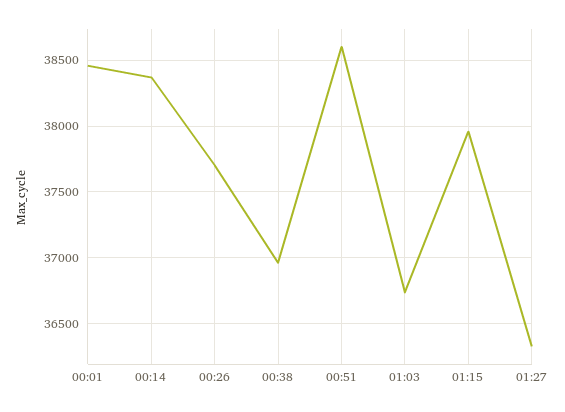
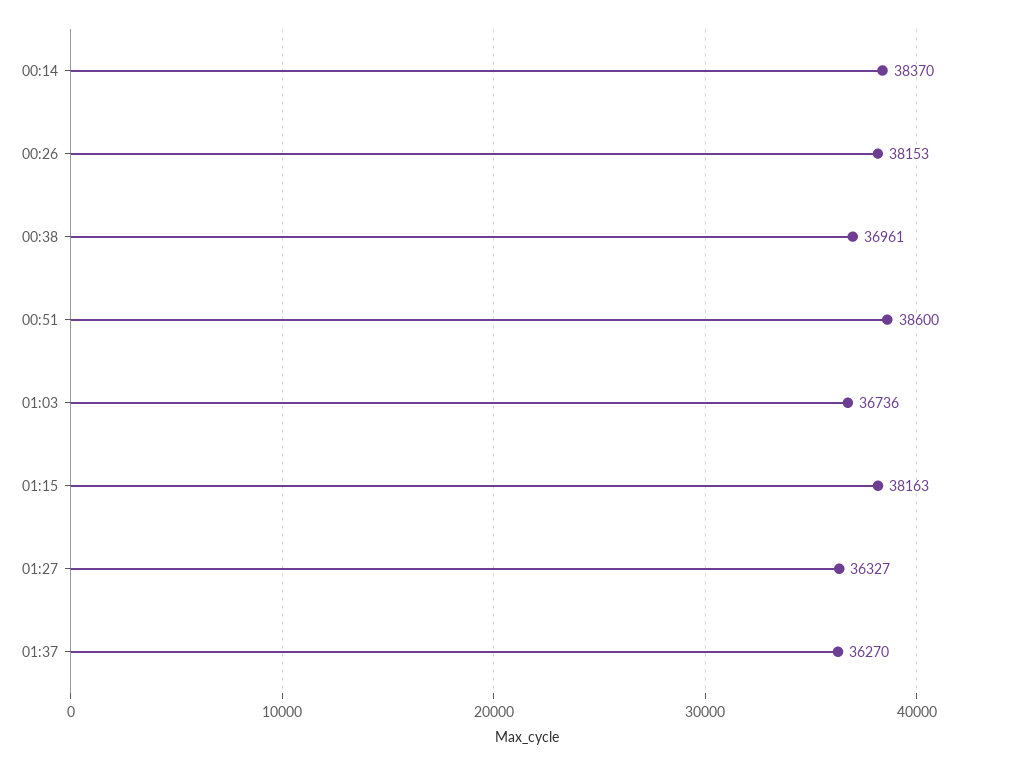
00:01: 38450 -> none
00:26: 37700 -> 38153
01:15: 37950 -> 38163
01:37: none -> 36270

